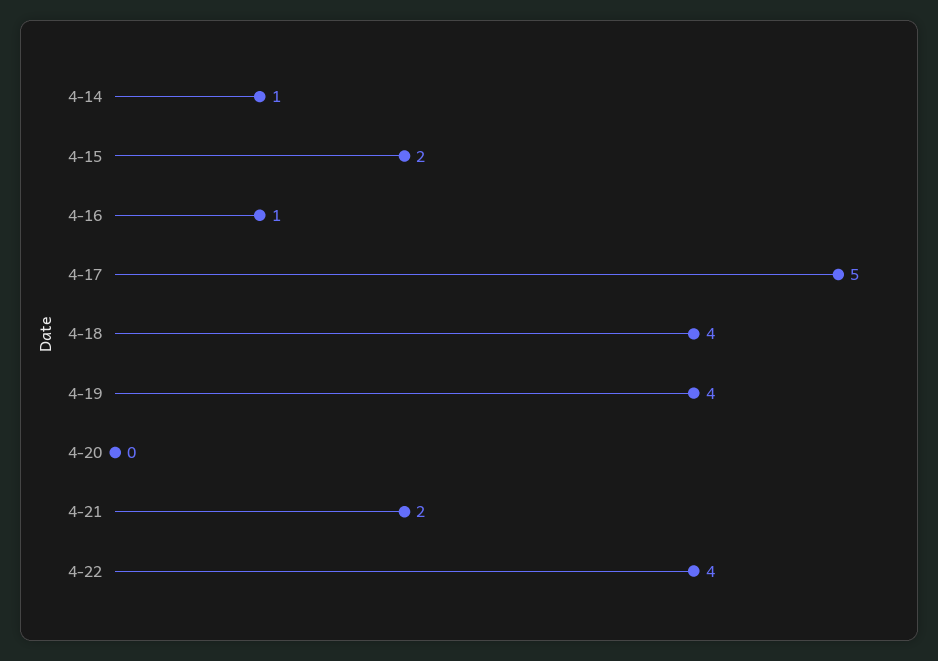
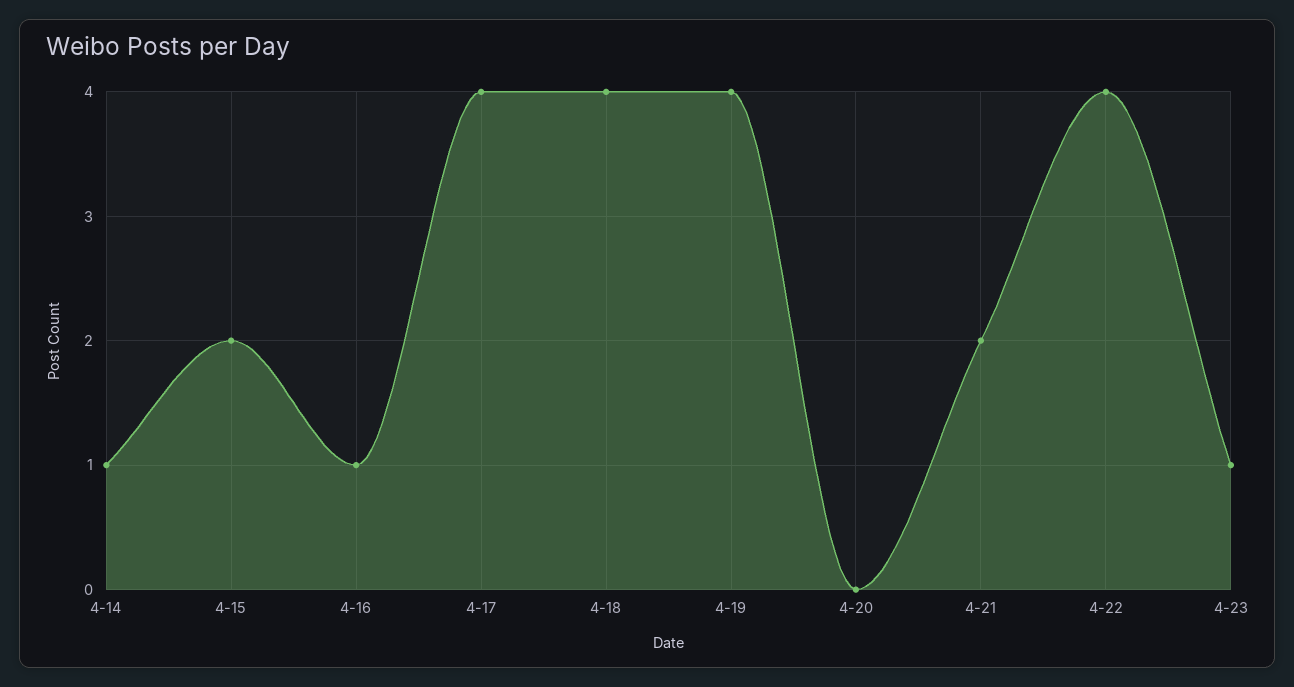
4-17: 5 -> 4
4-23: none -> 1

